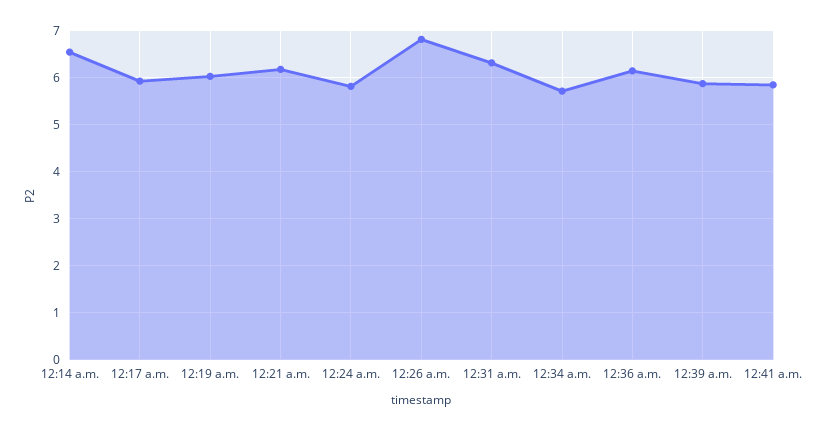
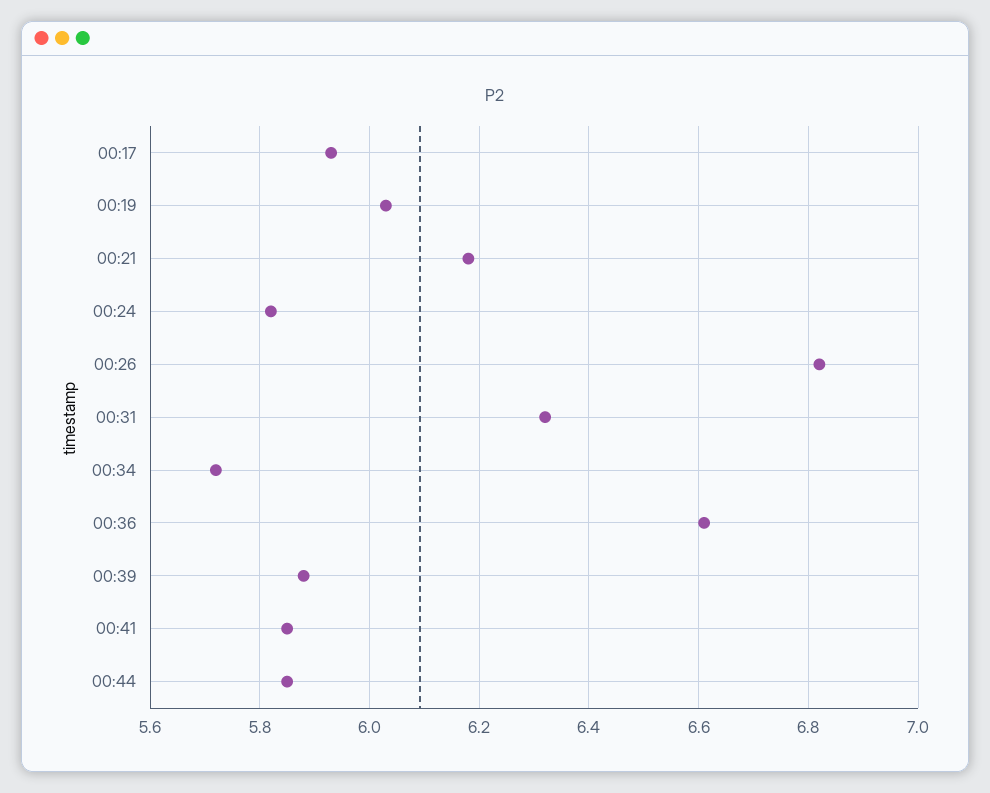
12:14 a.m.: 6.6 -> none
12:36 a.m.: 6.2 -> 6.6
00:44: none -> 5.85

